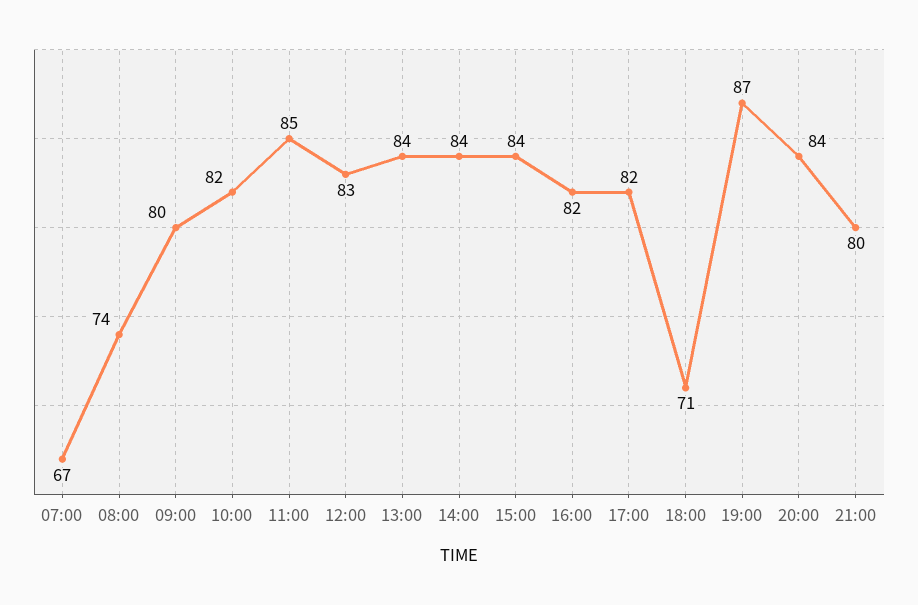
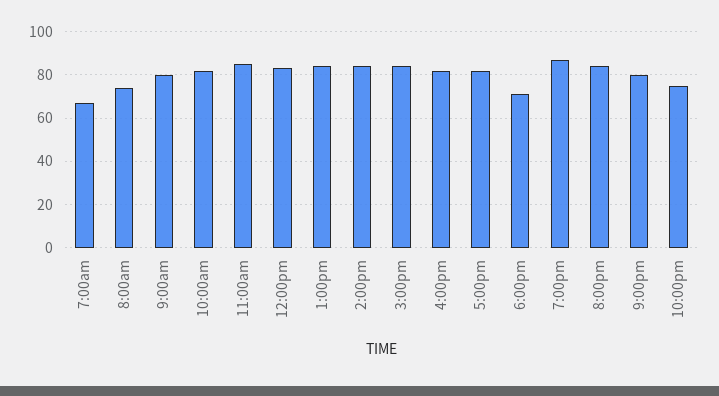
10:00pm: none -> 75

